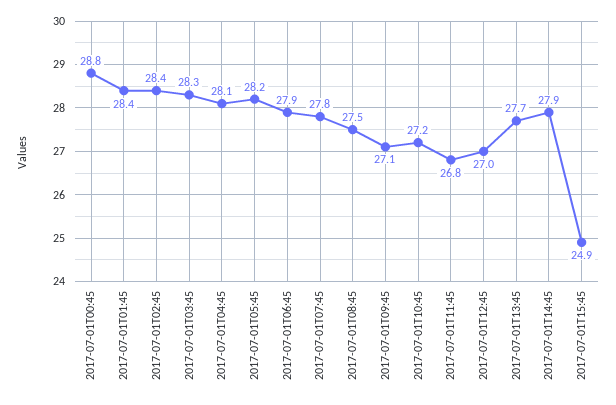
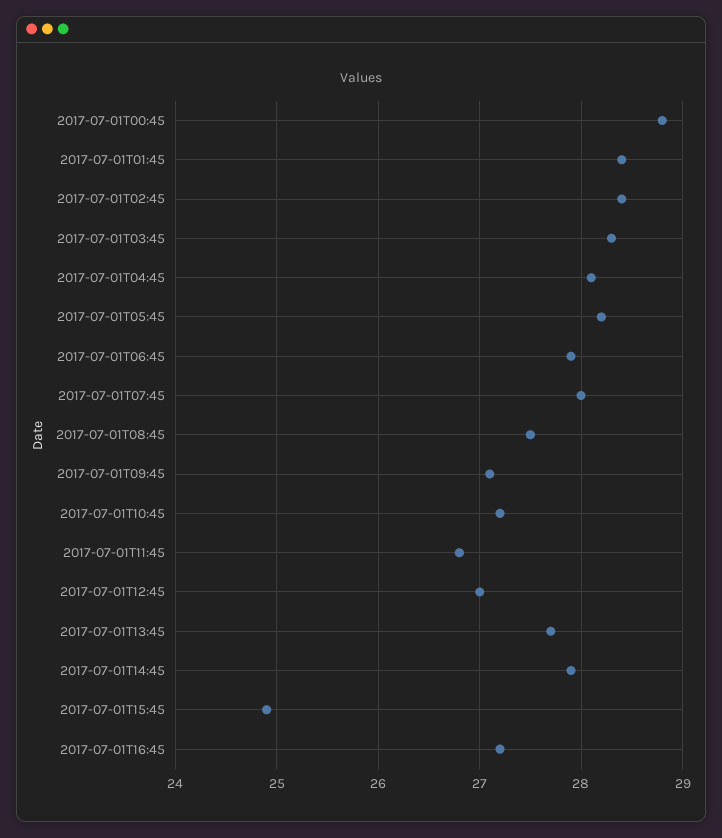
2017-07-01T07:45: 27.8 -> 28
2017-07-01T16:45: none -> 27.2

